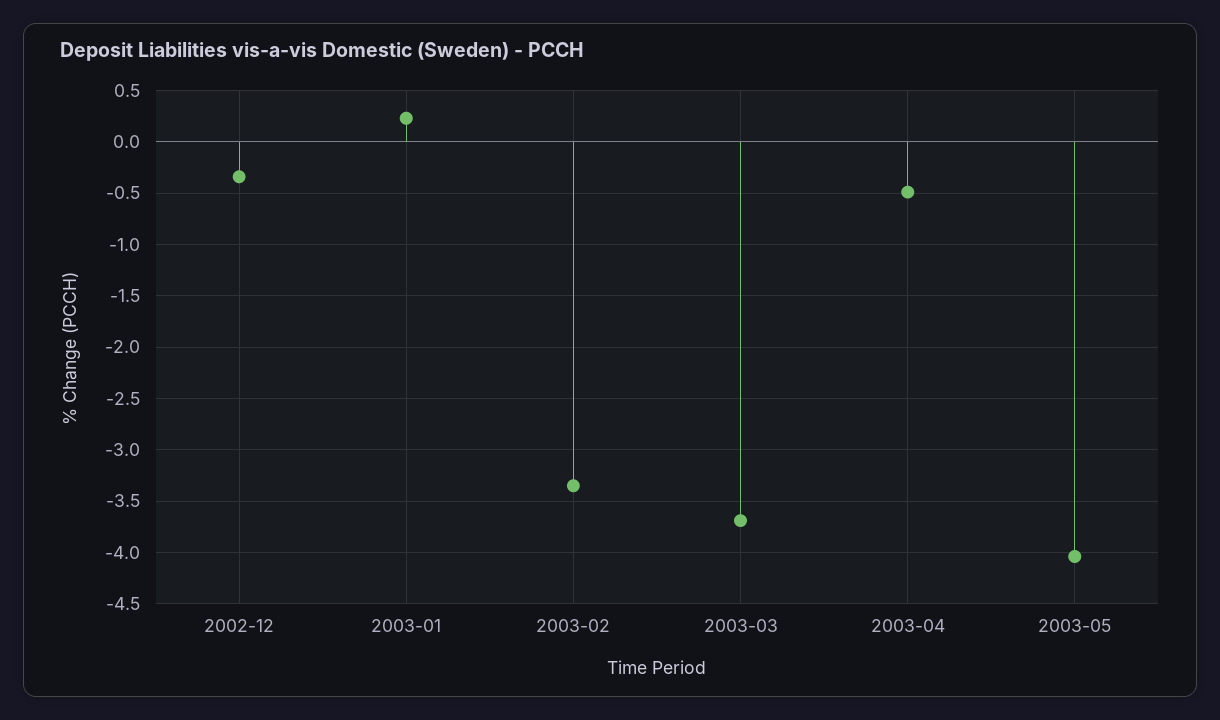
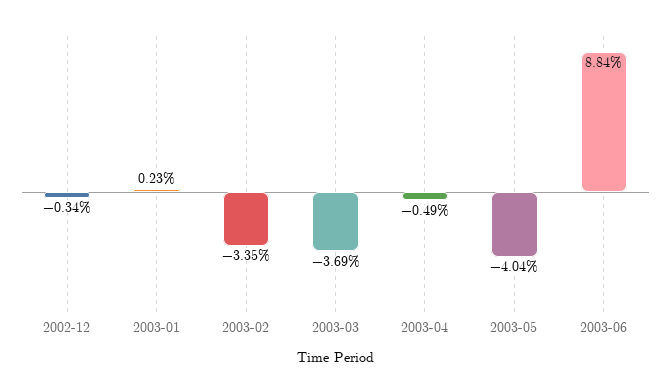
2003-06: none -> 8.84

